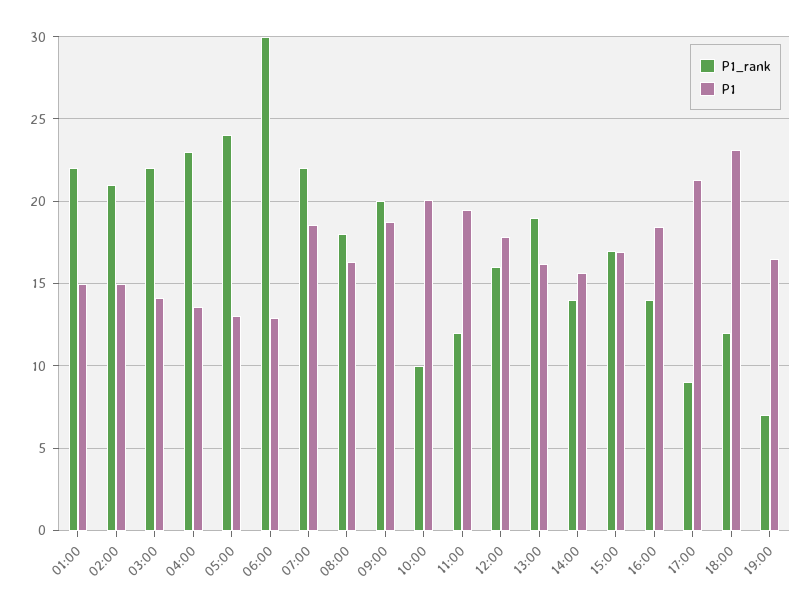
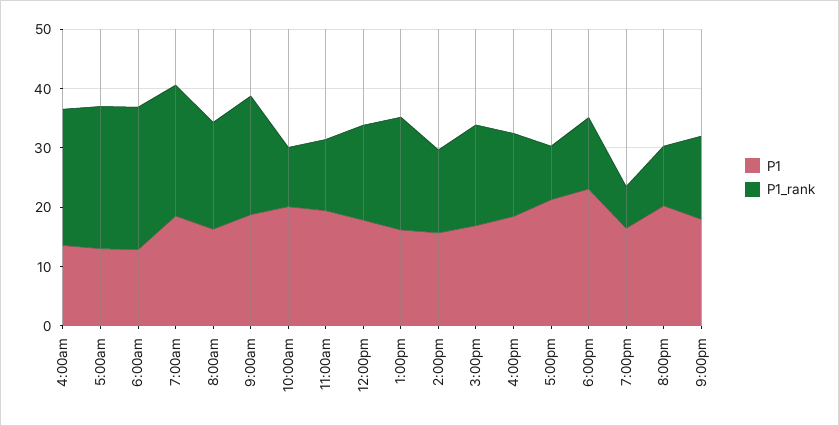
P1_rank, 01:00: 22 -> none
P1, 01:00: 15 -> none
P1_rank, 02:00: 21 -> none
P1, 02:00: 15 -> none
P1_rank, 03:00: 22 -> none
P1, 03:00: 14 -> none
P1_rank, 06:00: 30 -> 24
P1, 8:00pm: none -> 20
P1_rank, 8:00pm: none -> 10
P1, 9:00pm: none -> 18
P1_rank, 9:00pm: none -> 14

